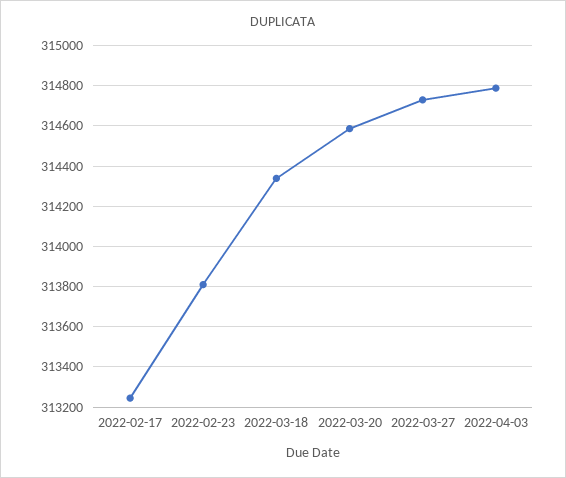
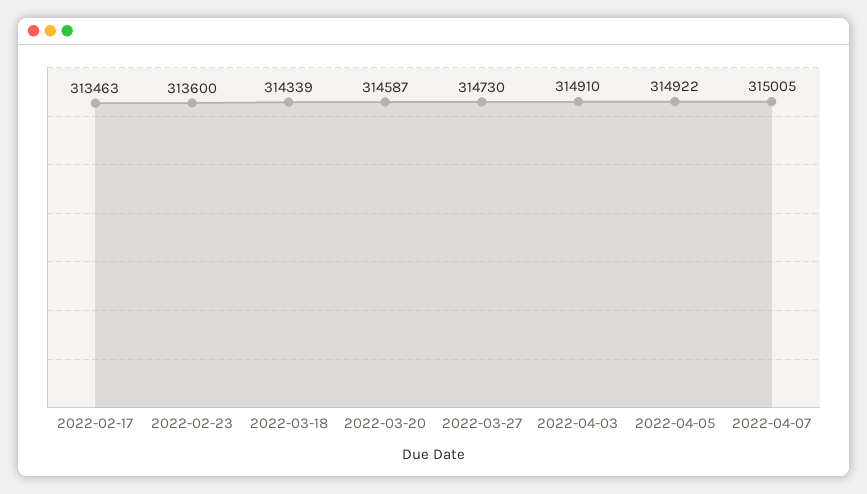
2022-02-17: 313250 -> 313463
2022-02-23: 313800 -> 313600
2022-04-03: 314800 -> 314910
2022-04-05: none -> 314922
2022-04-07: none -> 315005

